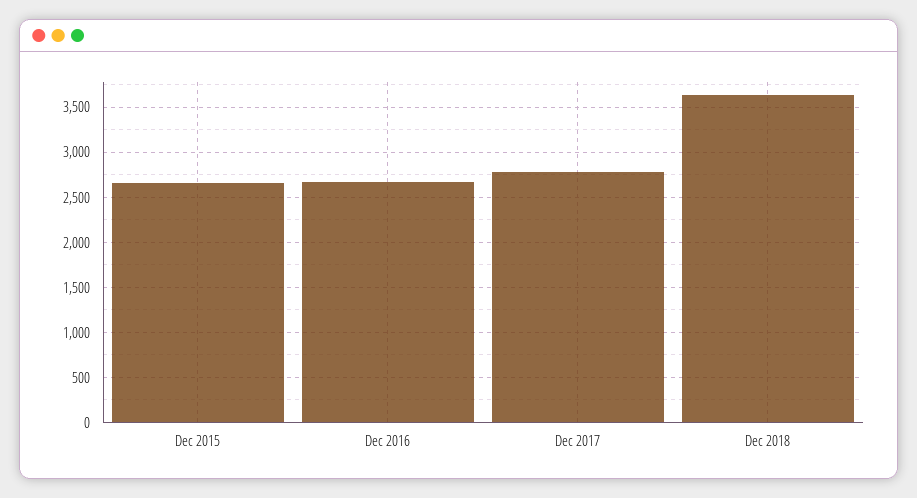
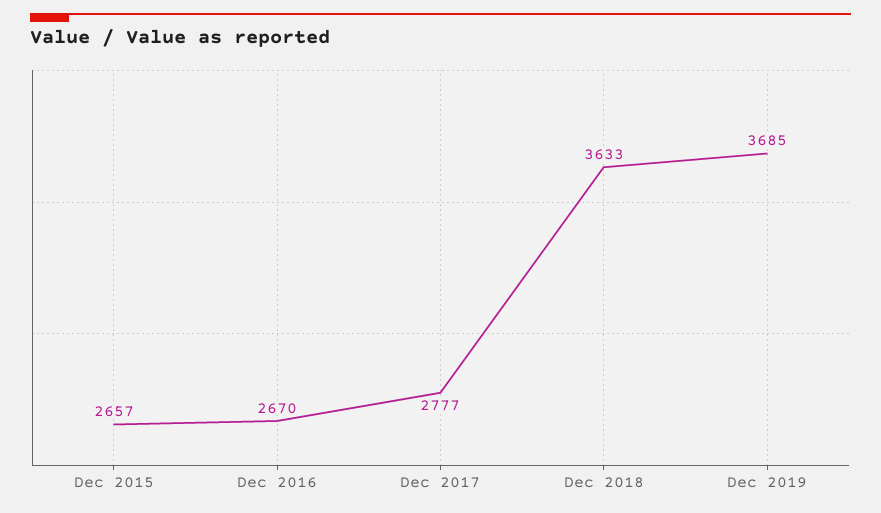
Dec 2019: none -> 3685

